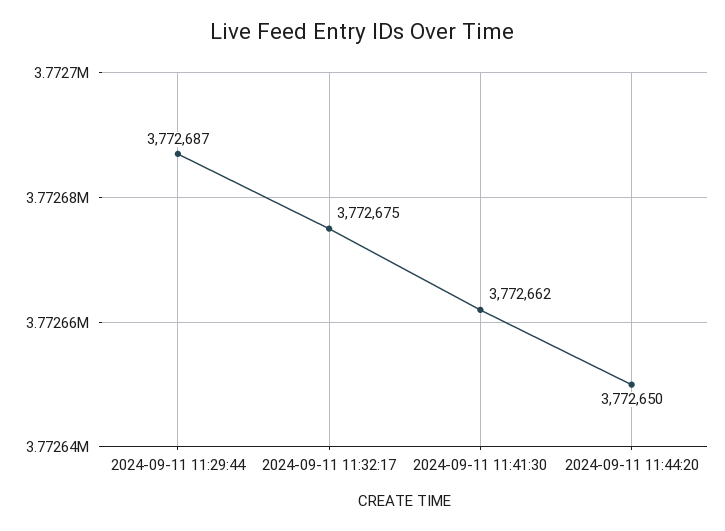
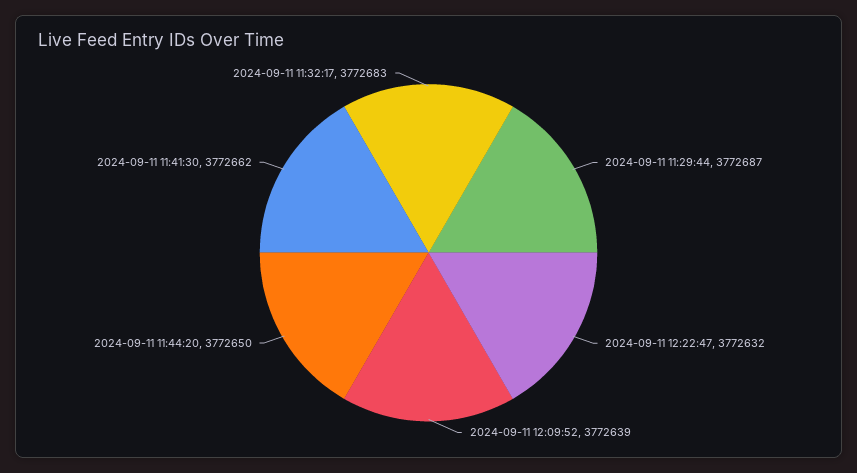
2024-09-11 11:32:17: 3772675 -> 3772683
2024-09-11 12:22:47: none -> 3772632
2024-09-11 12:09:52: none -> 3772639

